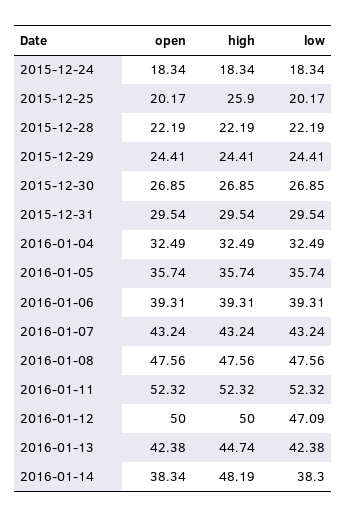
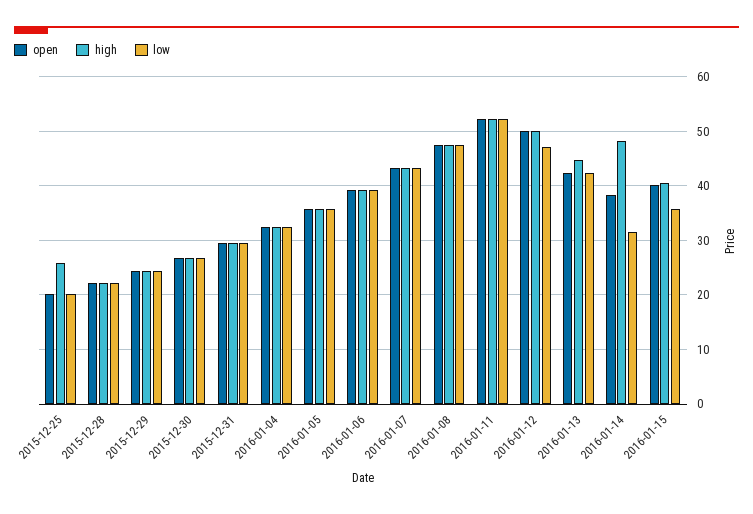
open, 2015-12-24: 18.34 -> none
high, 2015-12-24: 18.34 -> none
low, 2015-12-24: 18.34 -> none
low, 2016-01-14: 38.3 -> 32
open, 2016-01-15: none -> 40
high, 2016-01-15: none -> 40
low, 2016-01-15: none -> 36

